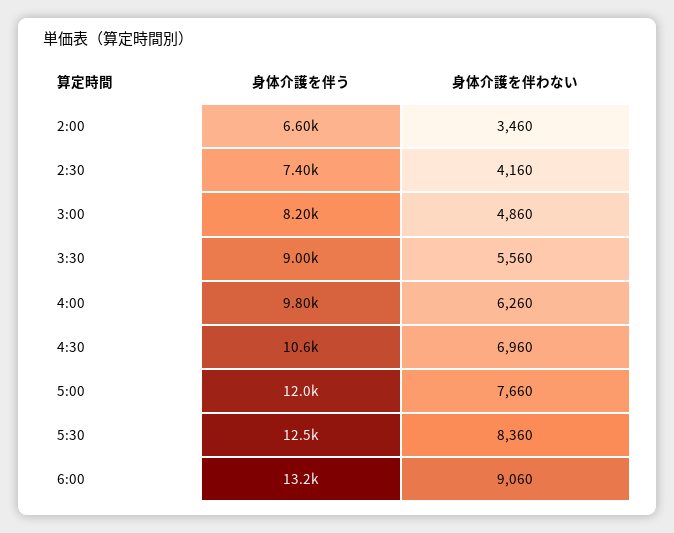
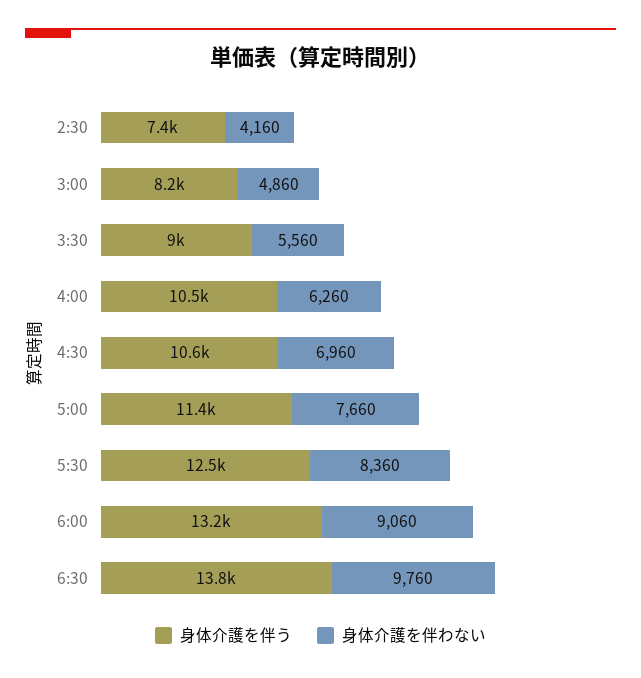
身体介護を伴う, 2:00: 6600 -> none
身体介護を伴わない, 2:00: 3460 -> none
身体介護を伴う, 4:00: 9800 -> 10500
身体介護を伴う, 5:00: 12000 -> 11400
身体介護を伴う, 6:30: none -> 13800
身体介護を伴わない, 6:30: none -> 9760

